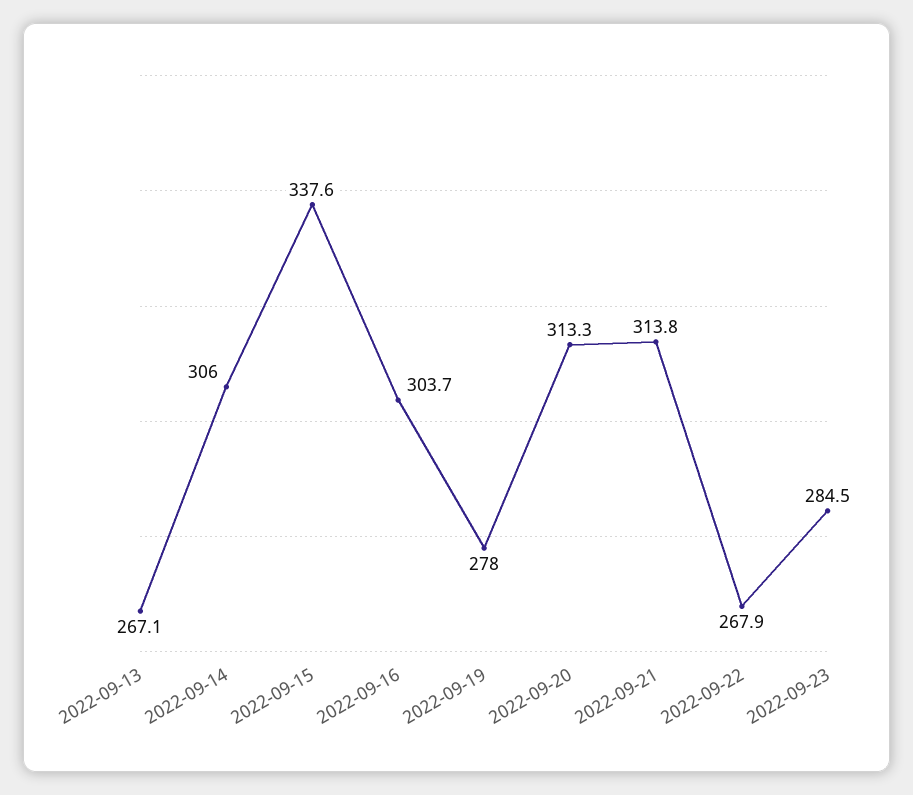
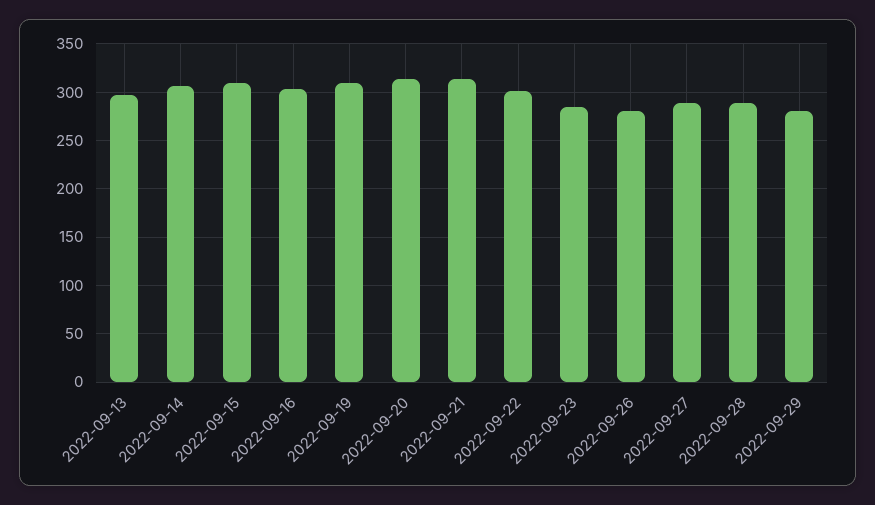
2022-09-13: 267.1 -> 300
2022-09-15: 337.6 -> 310
2022-09-19: 278 -> 310
2022-09-22: 267.9 -> 300
2022-09-26: none -> 280
2022-09-27: none -> 290
2022-09-28: none -> 290
2022-09-29: none -> 280

